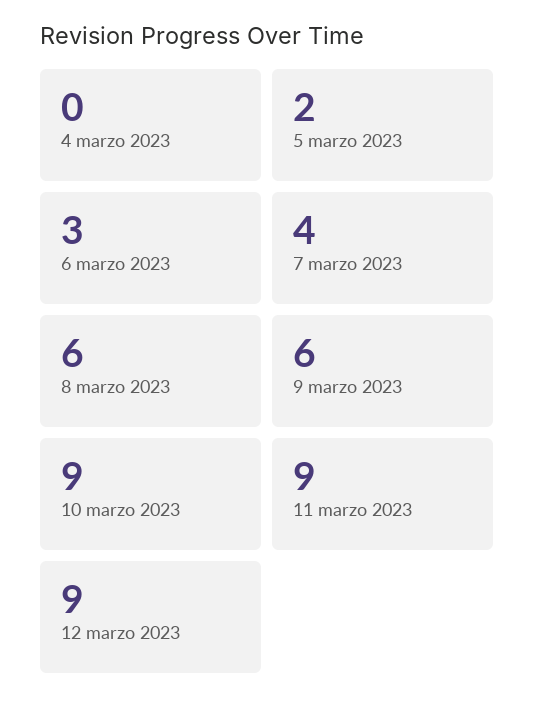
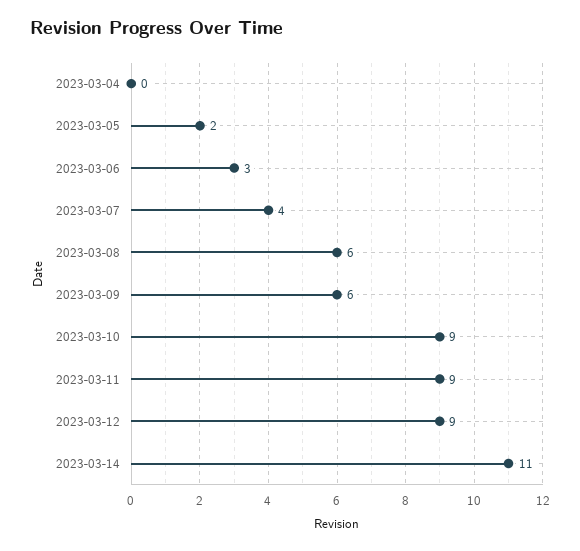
2023-03-14: none -> 11

